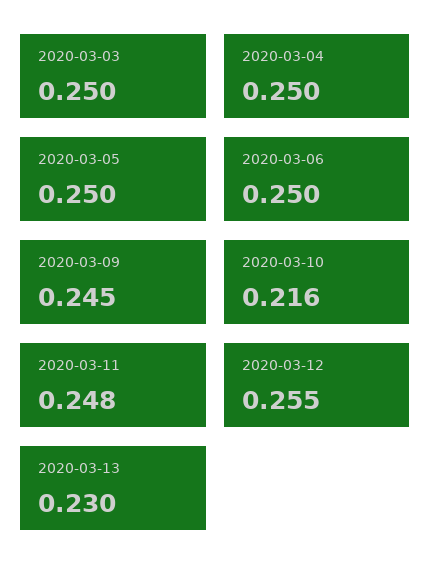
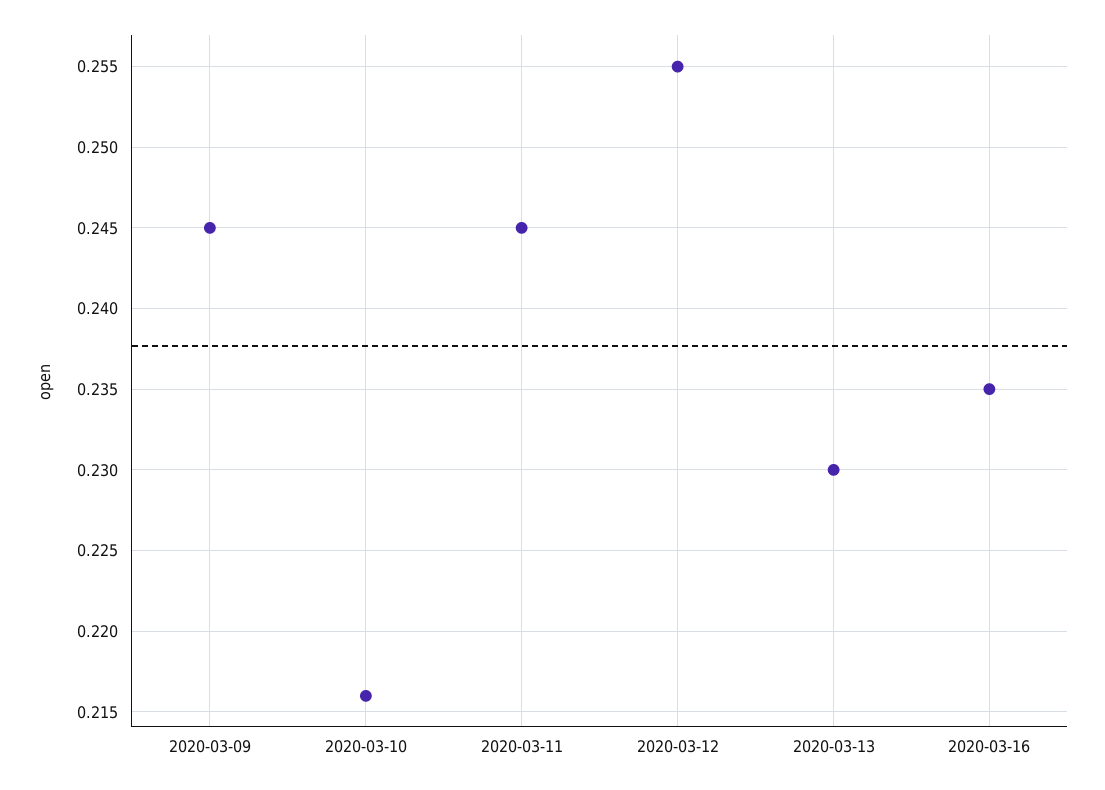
2020-03-03: 0.25 -> none
2020-03-04: 0.25 -> none
2020-03-05: 0.25 -> none
2020-03-06: 0.25 -> none
2020-03-11: 0.248 -> 0.245
2020-03-16: none -> 0.235

